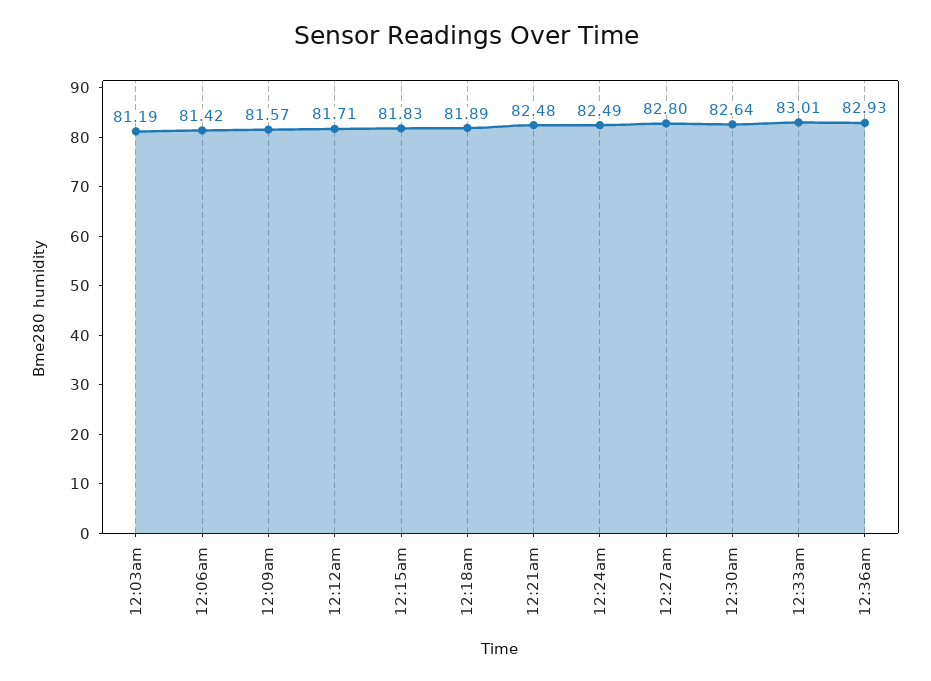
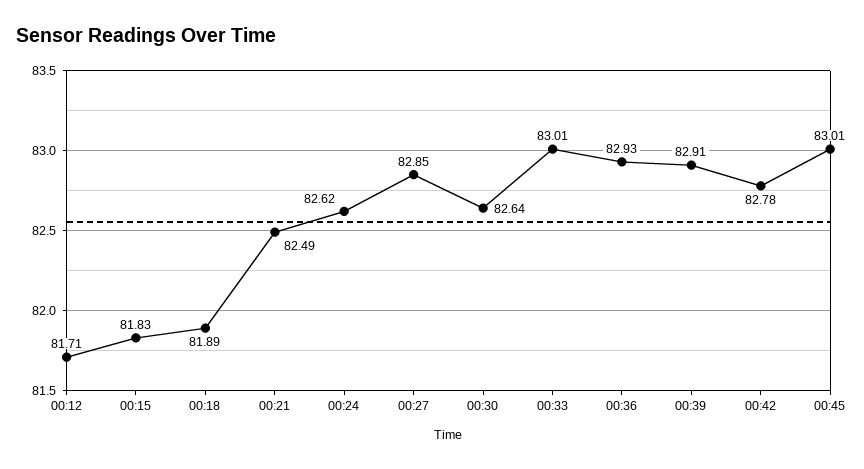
12:03am: 81.19 -> none
12:06am: 81.42 -> none
12:09am: 81.57 -> none
12:21am: 82.48 -> 82.49
12:24am: 82.49 -> 82.62
12:27am: 82.8 -> 82.85
00:39: none -> 82.91
00:42: none -> 82.78
00:45: none -> 83.01

